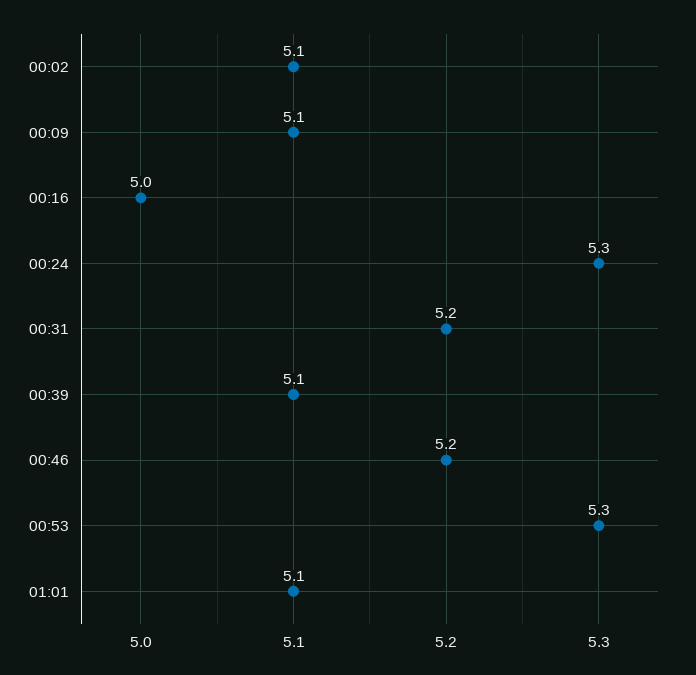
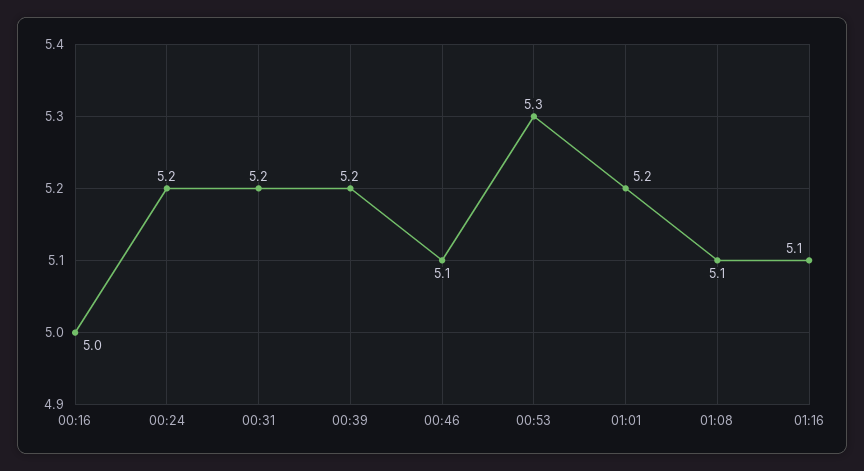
00:02: 5.1 -> none
00:09: 5.1 -> none
00:24: 5.3 -> 5.2
00:39: 5.1 -> 5.2
00:46: 5.2 -> 5.1
01:01: 5.1 -> 5.2
01:08: none -> 5.1
01:16: none -> 5.1

